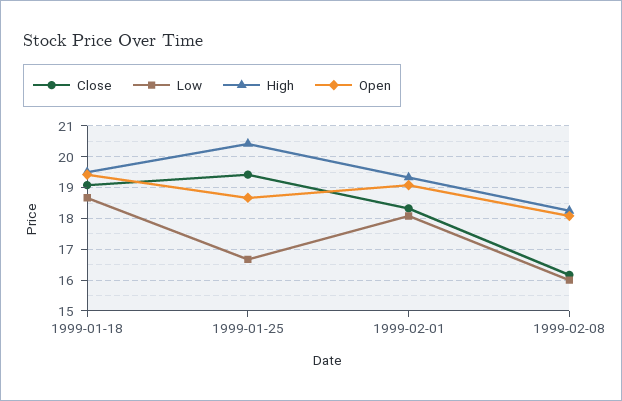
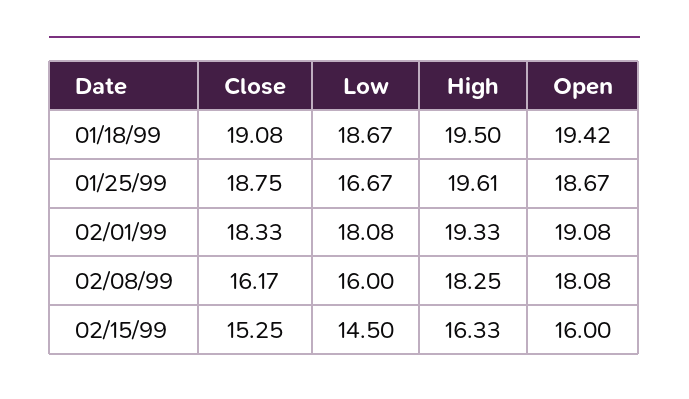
Close, 1999-01-25: 19.4 -> 18.75
High, 1999-01-25: 20.4 -> 19.61
Close, 02/15/99: none -> 15.25
Low, 02/15/99: none -> 14.5
High, 02/15/99: none -> 16.33
Open, 02/15/99: none -> 16

